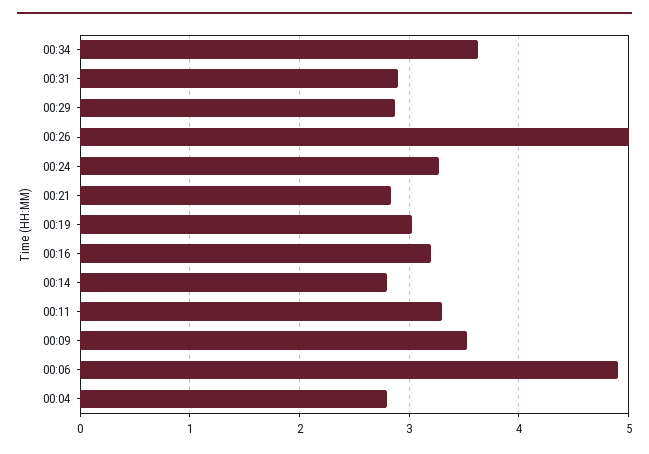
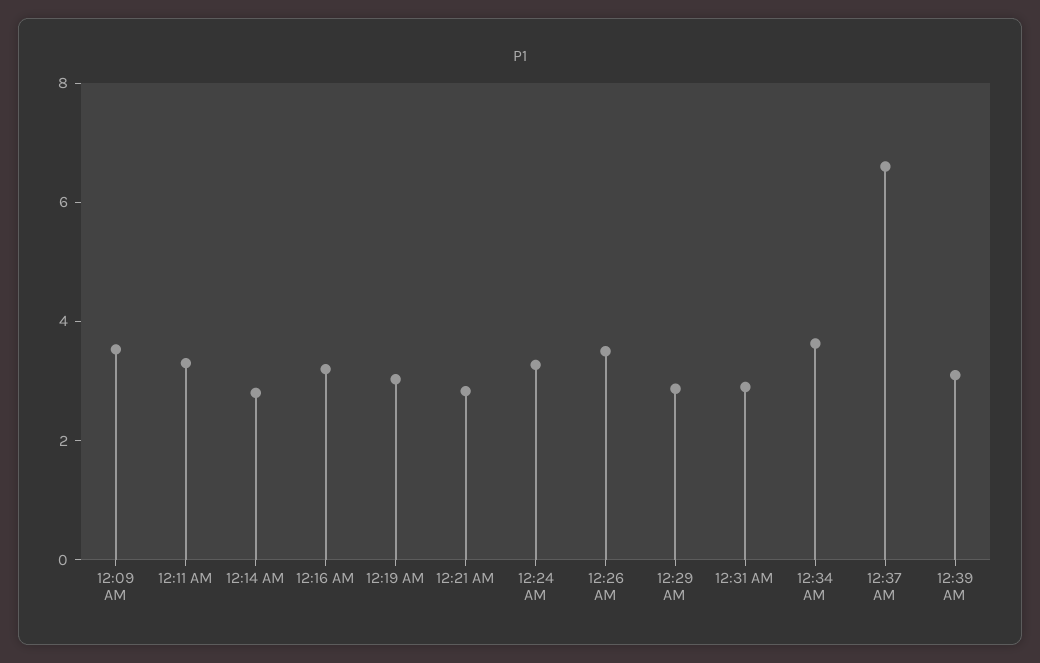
00:26: 5 -> 3.5
00:06: 4.9 -> none
00:04: 2.8 -> none
12:37 AM: none -> 6.5
12:39 AM: none -> 3

